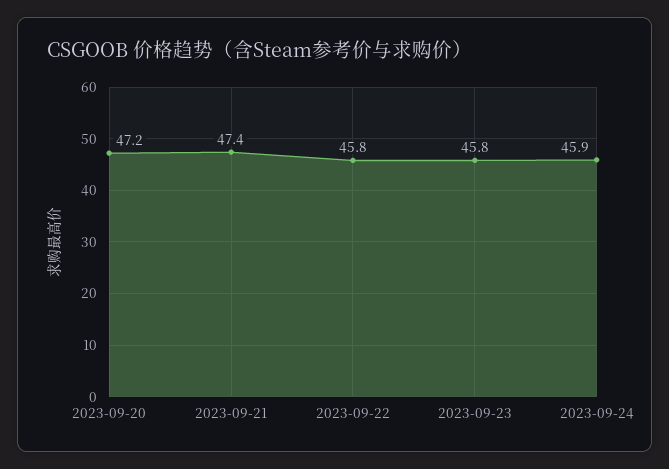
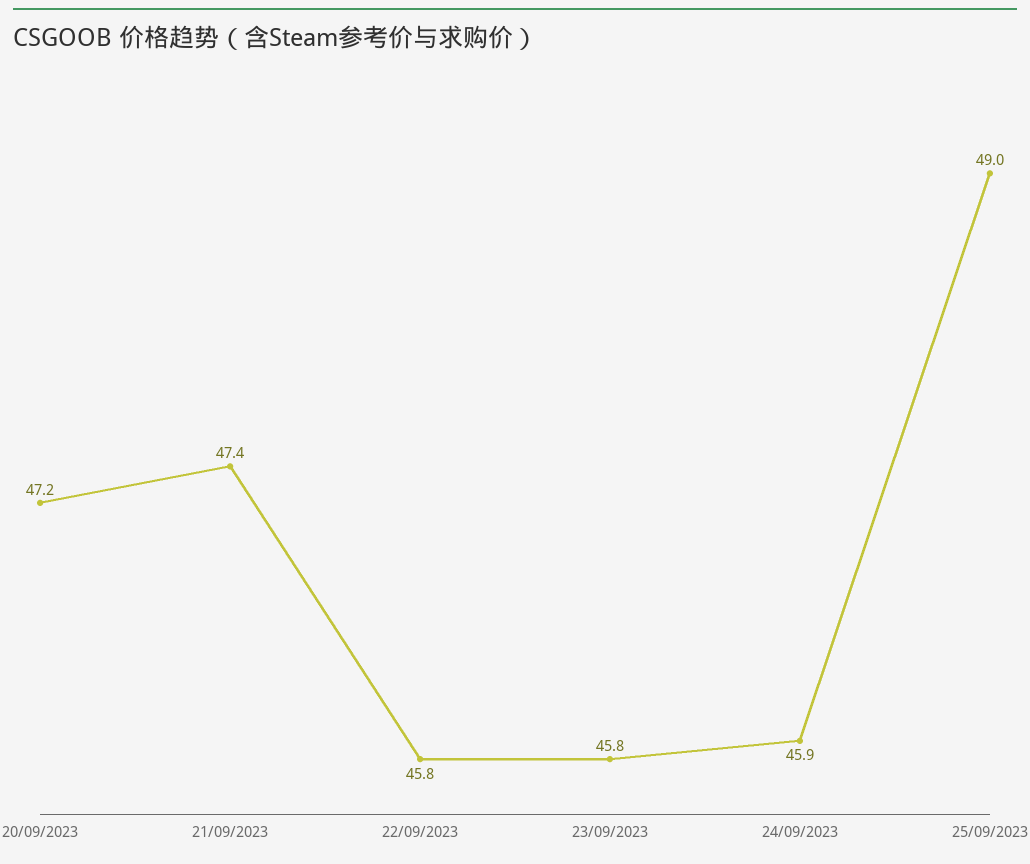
25/09/2023: none -> 49

